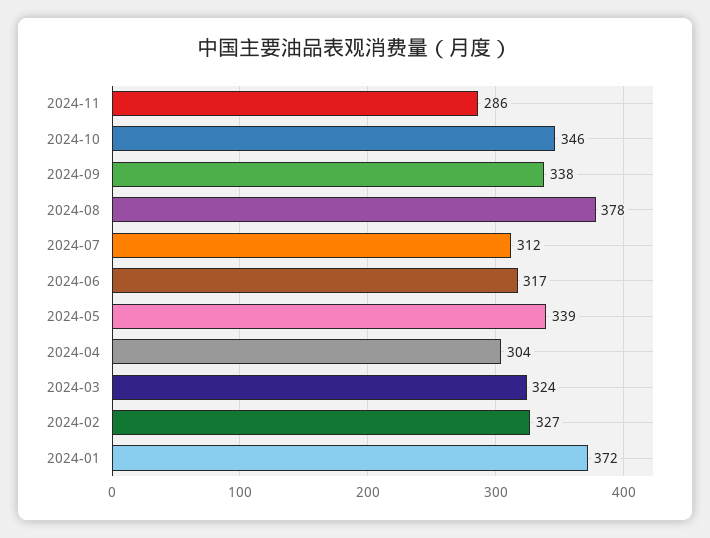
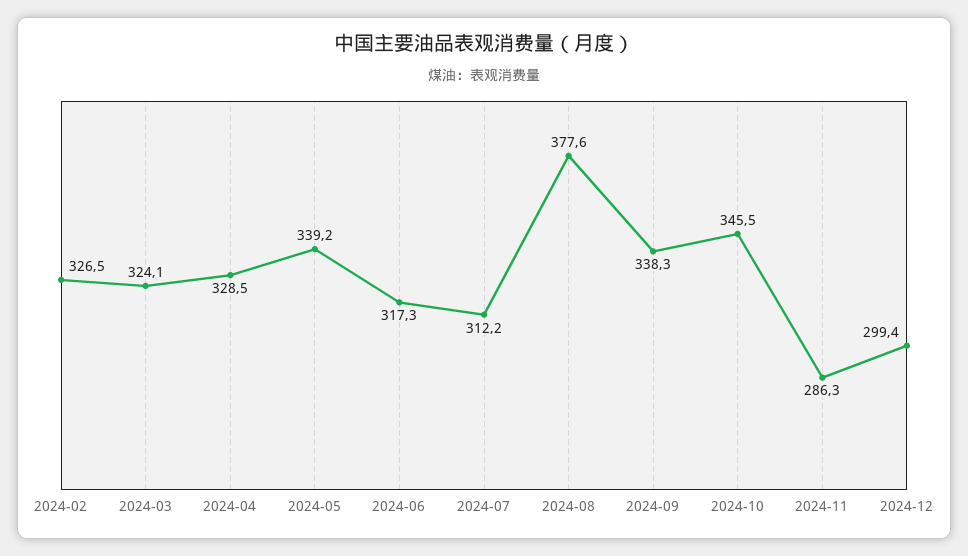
2024-04: 304 -> 328.5
2024-01: 372 -> none
2024-12: none -> 299.4

